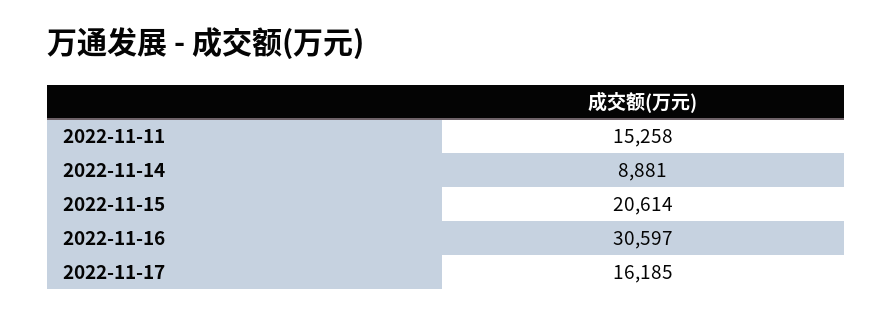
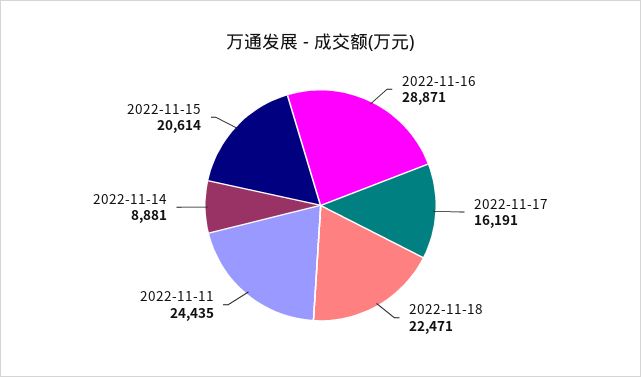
2022-11-11: 15258 -> 24435
2022-11-16: 30597 -> 28871
2022-11-17: 16185 -> 16191
2022-11-18: none -> 22471

